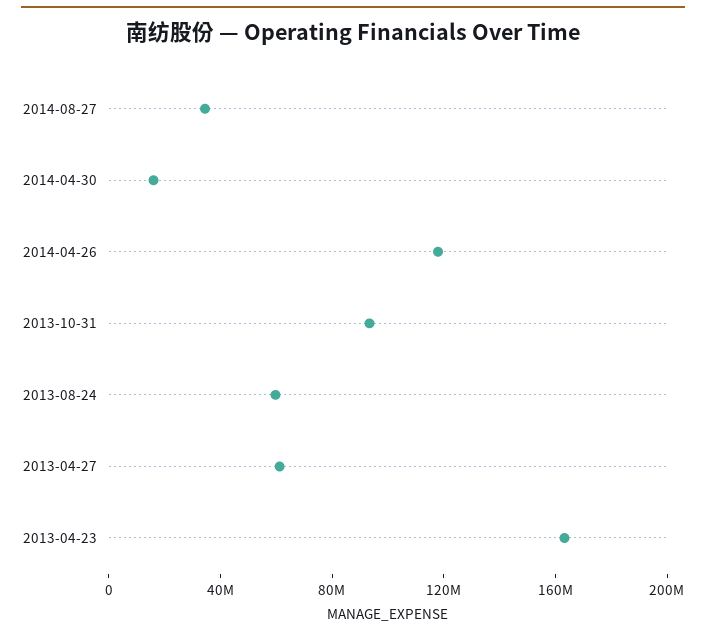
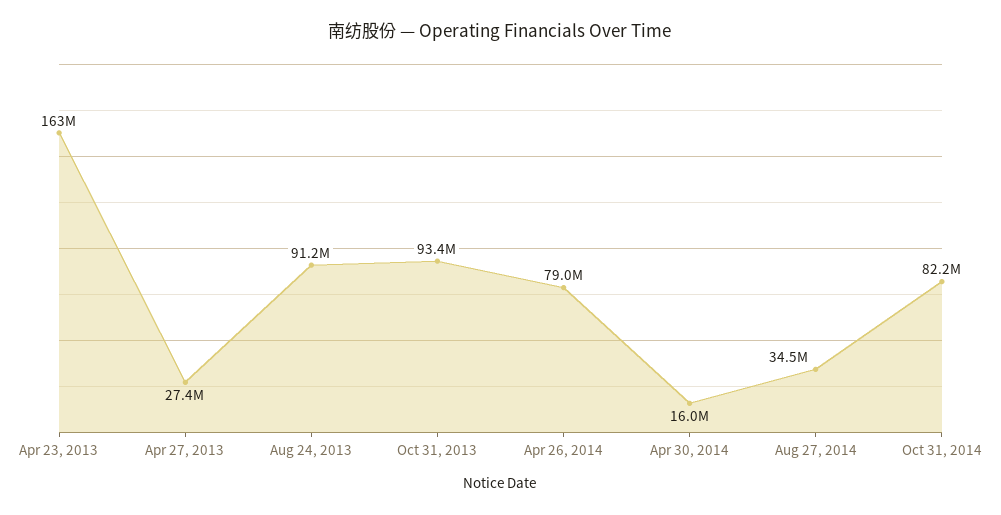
2014-04-26: 120000000 -> 79000000
2013-08-24: 60000000 -> 91200000
2013-04-27: 60000000 -> 27400000
Oct 31, 2014: none -> 82200000

